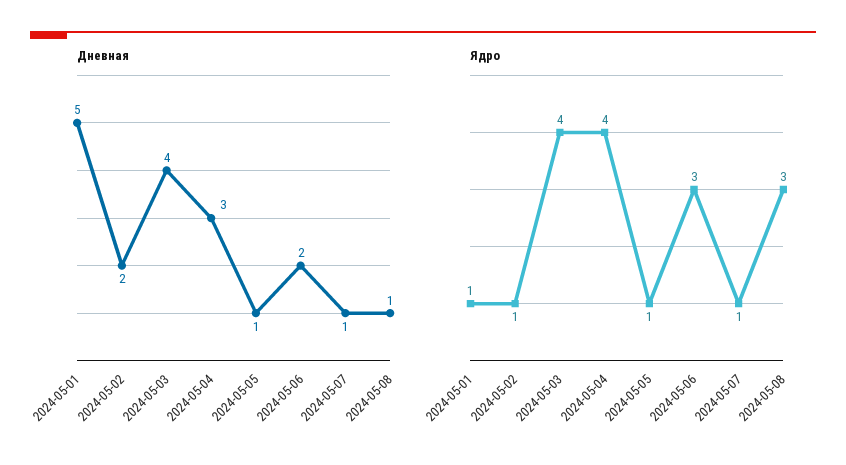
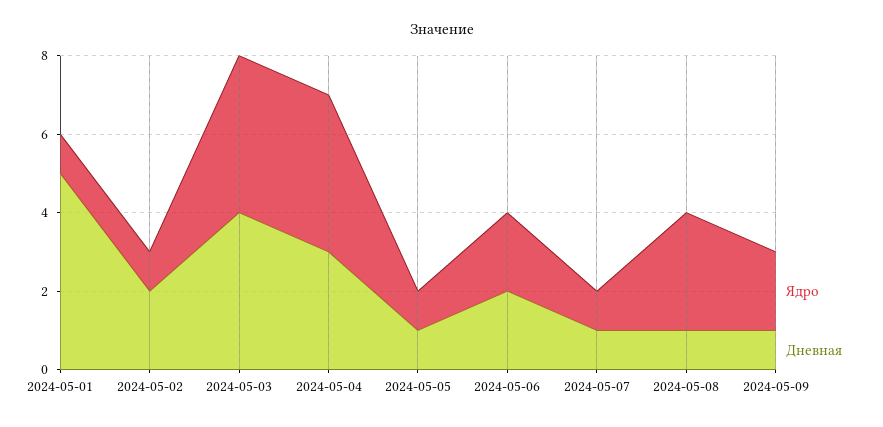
Ядро, 2024-05-06: 3 -> 2
Ядро, 2024-05-09: none -> 2
Дневная, 2024-05-09: none -> 1

